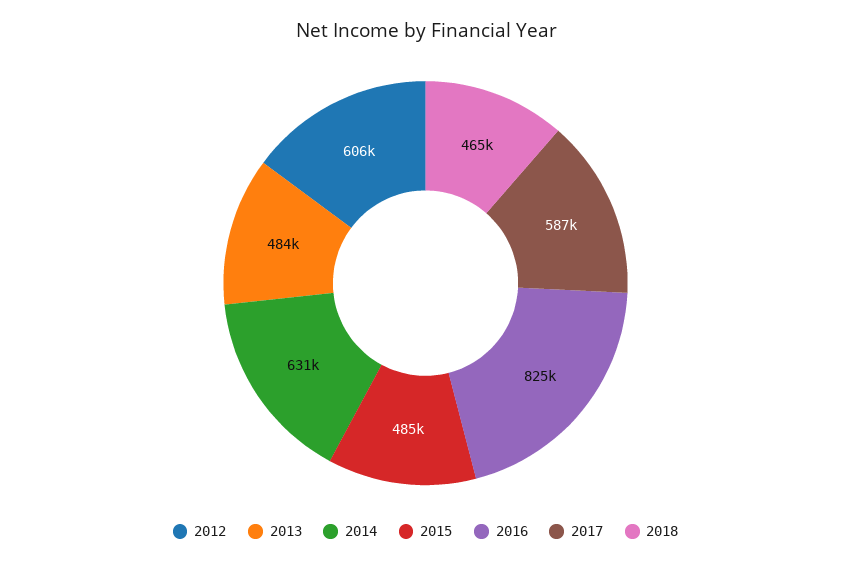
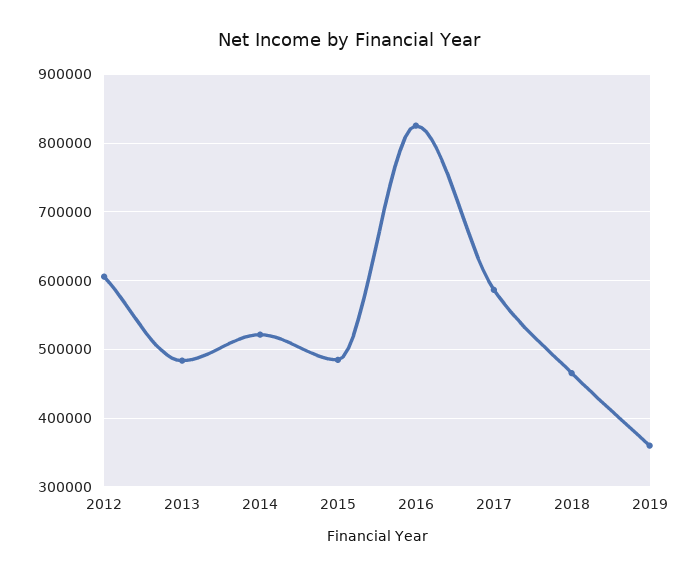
2014: 631000 -> 520000
2019: none -> 360000

